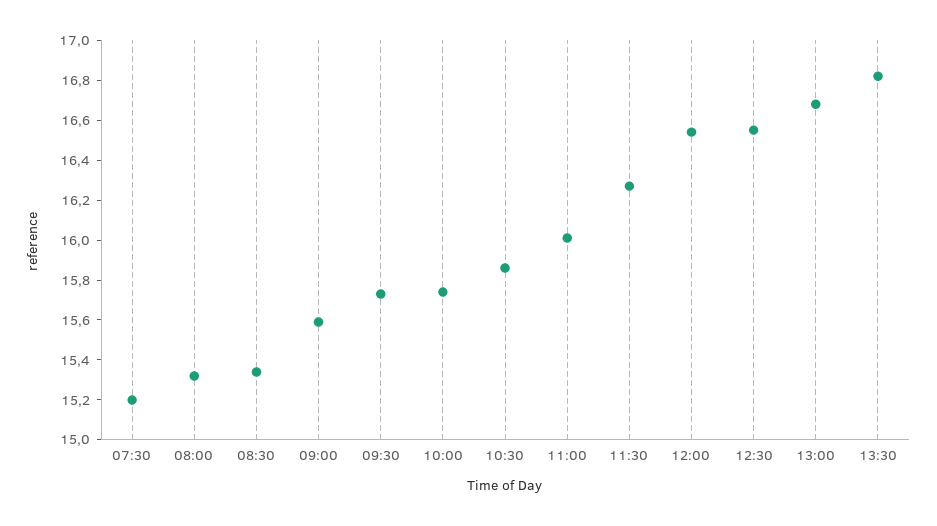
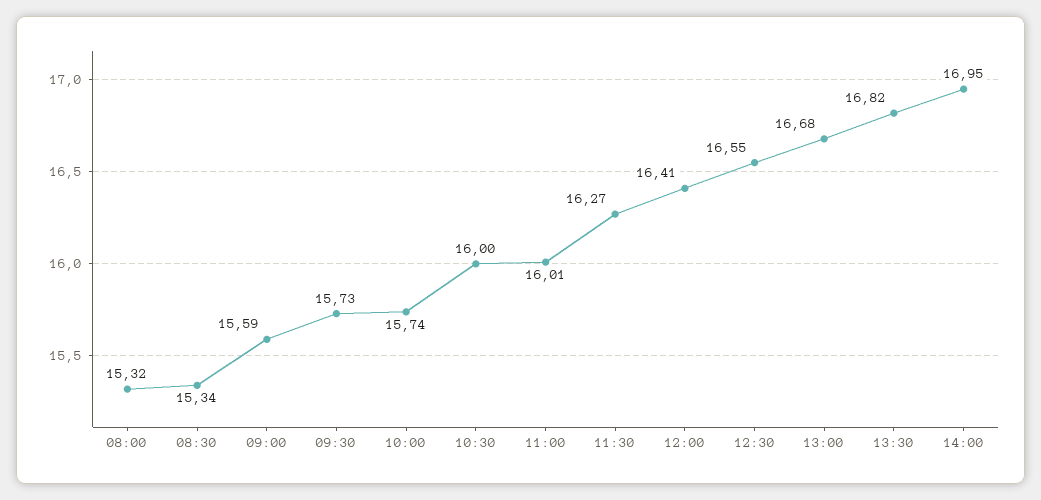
07:30: 15.2 -> none
10:30: 15.85 -> 16
12:00: 16.55 -> 16.41
14:00: none -> 16.95

